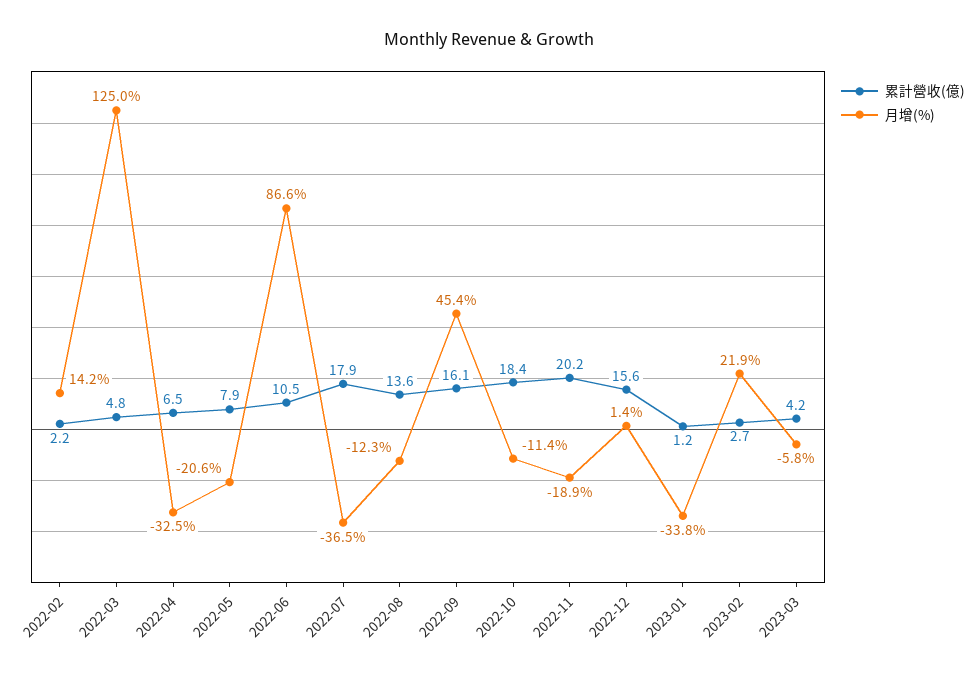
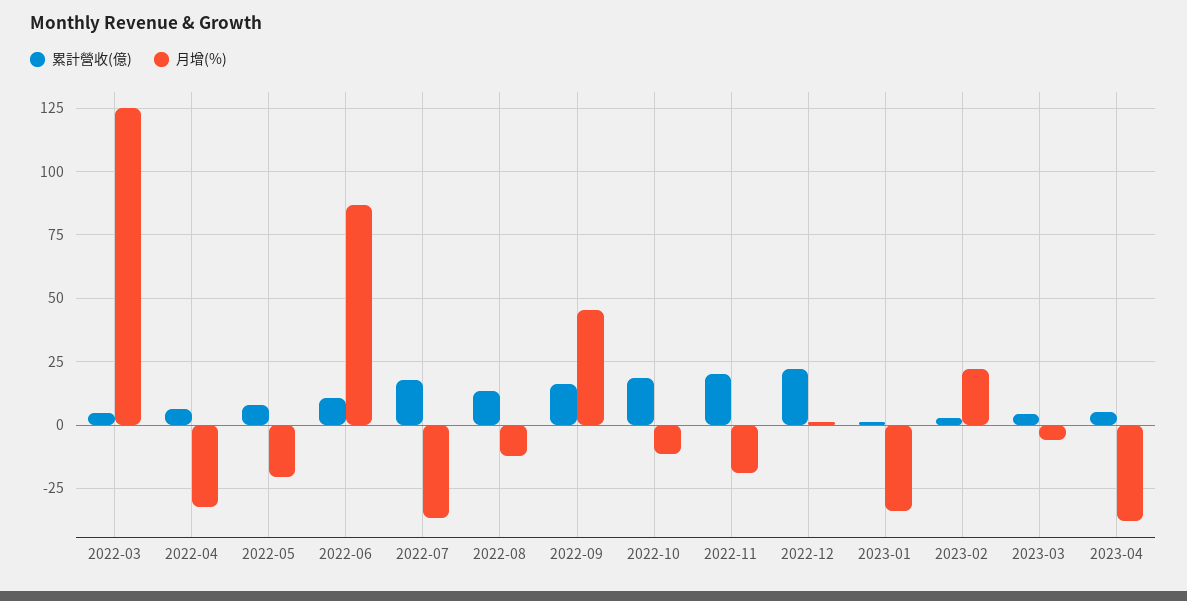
累計營收(億), 2022-02: 2.2 -> none
月增(%), 2022-02: 14.2 -> none
累計營收(億), 2022-12: 15.6 -> 22.5
累計營收(億), 2023-04: none -> 5
月增(%), 2023-04: none -> -37.5

